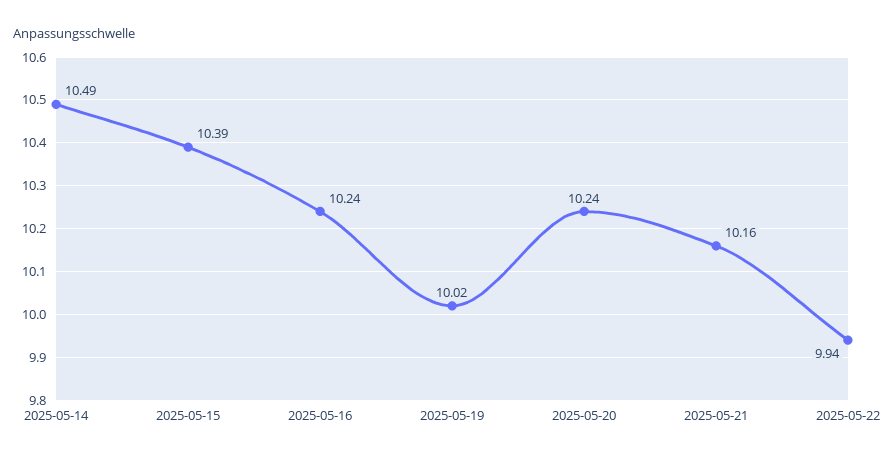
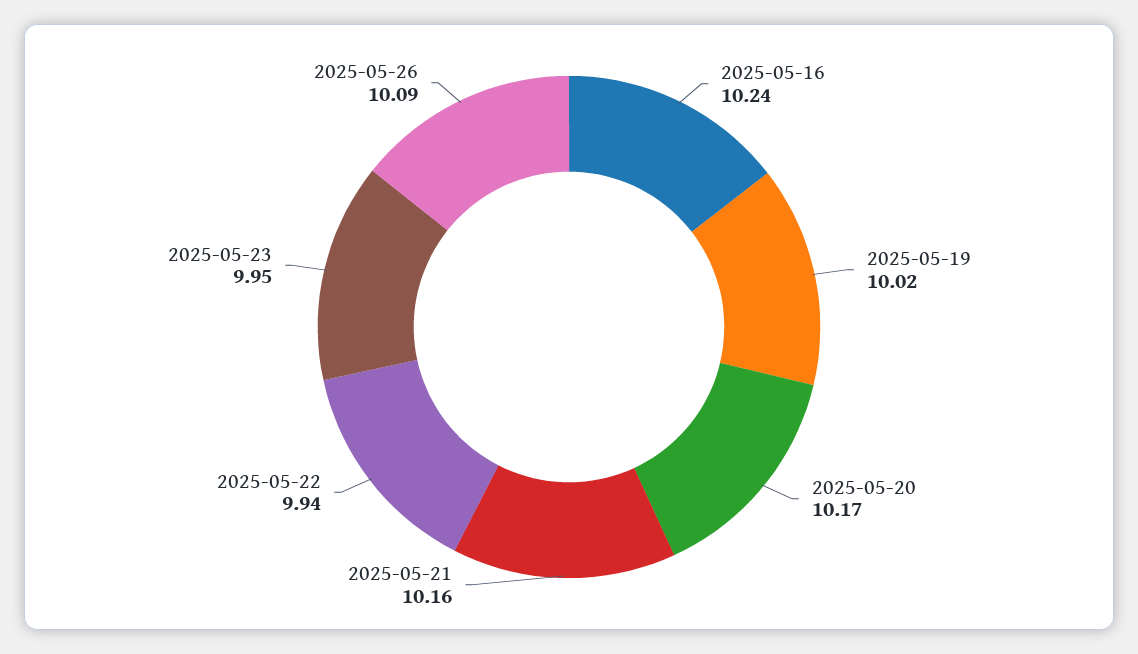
2025-05-14: 10.49 -> none
2025-05-15: 10.39 -> none
2025-05-20: 10.24 -> 10.17
2025-05-23: none -> 9.95
2025-05-26: none -> 10.09

